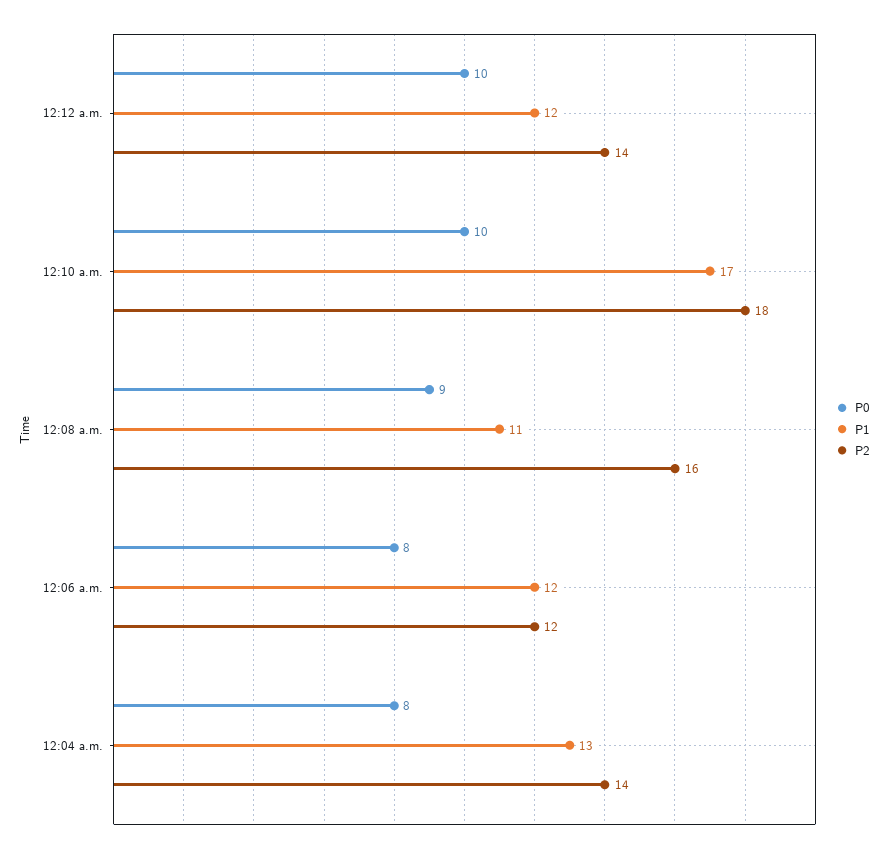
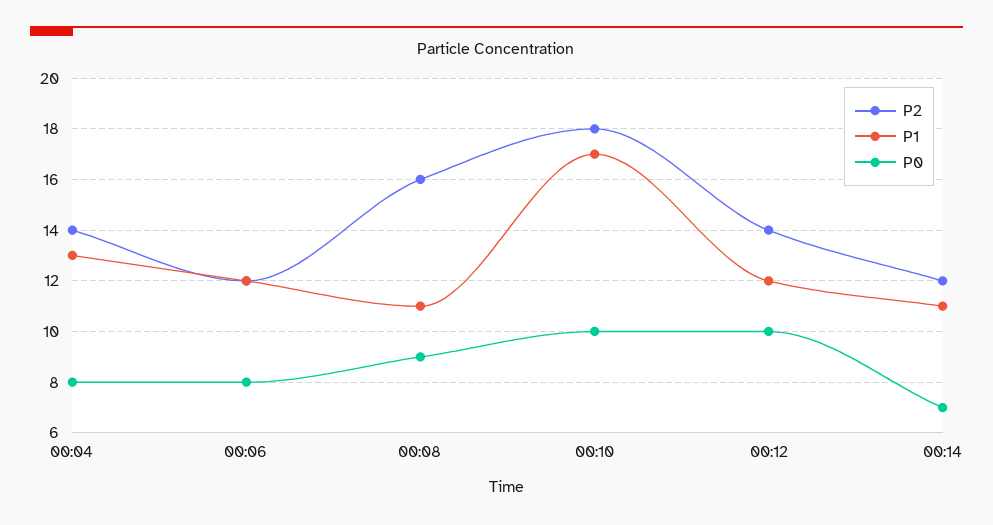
P2, 00:14: none -> 12
P1, 00:14: none -> 11
P0, 00:14: none -> 7

